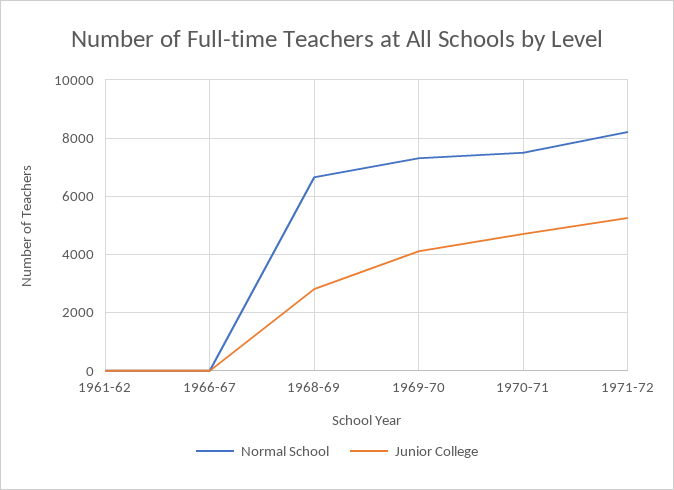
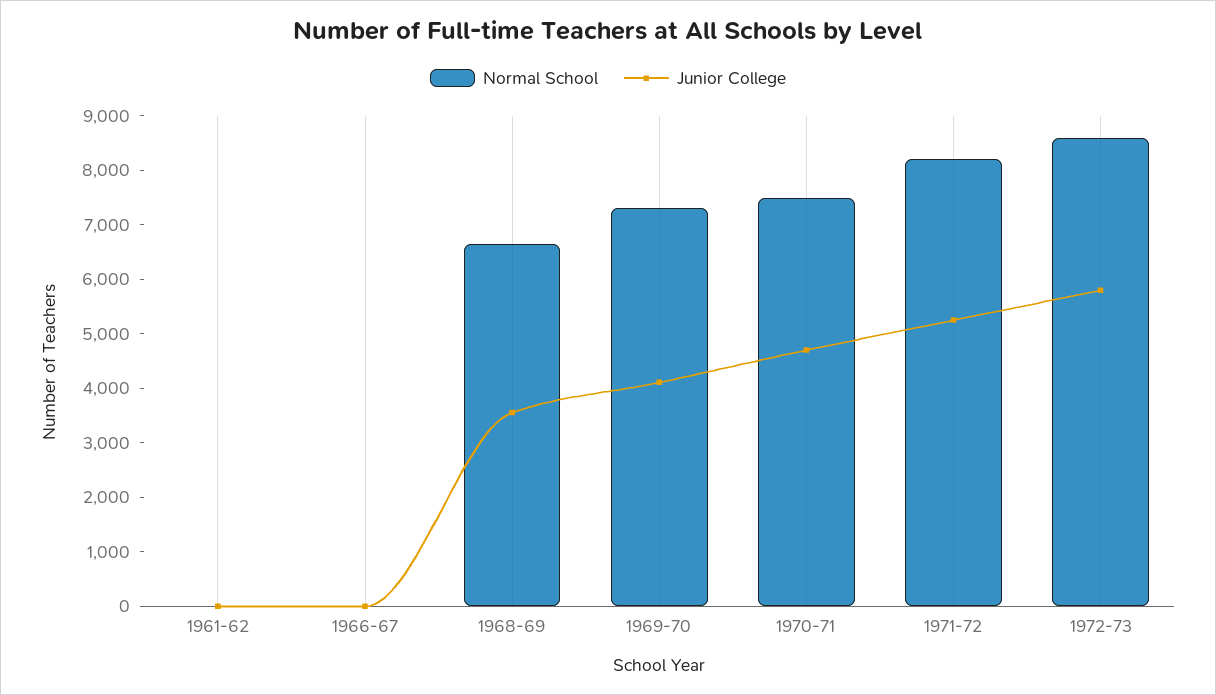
Junior College, 1968-69: 2750 -> 3600
Normal School, 1972-73: none -> 8600
Junior College, 1972-73: none -> 5800

